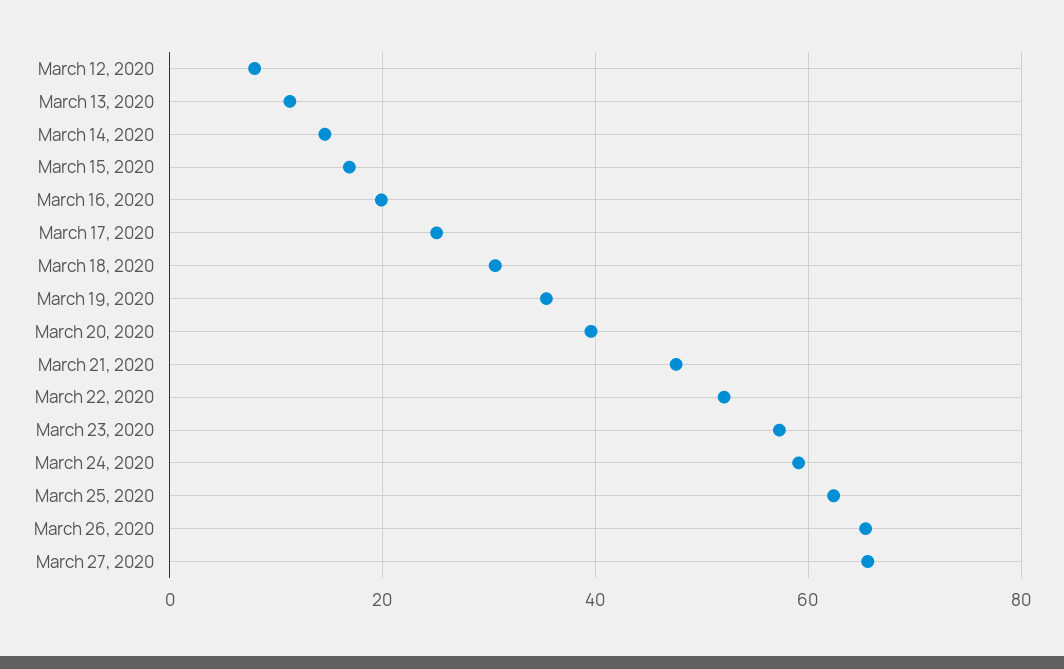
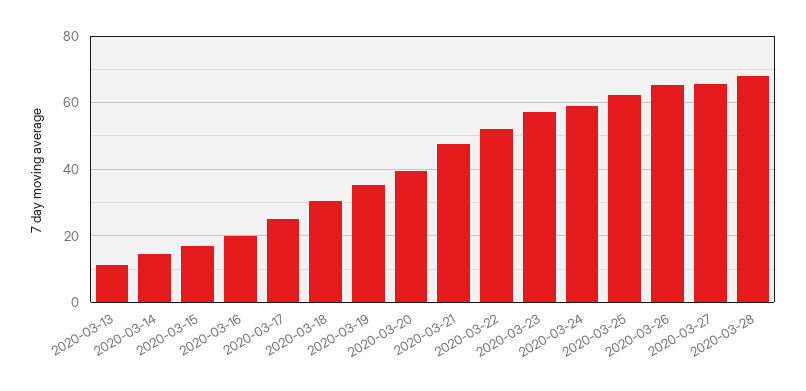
March 12, 2020: 8 -> none
2020-03-28: none -> 68

